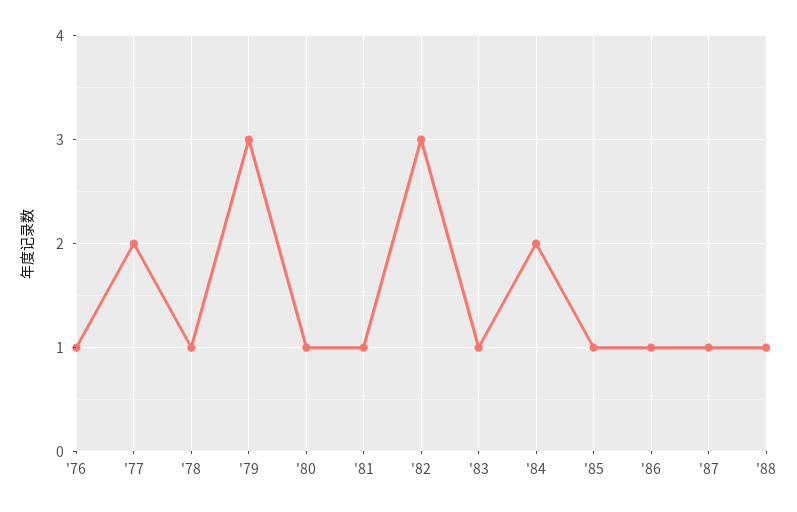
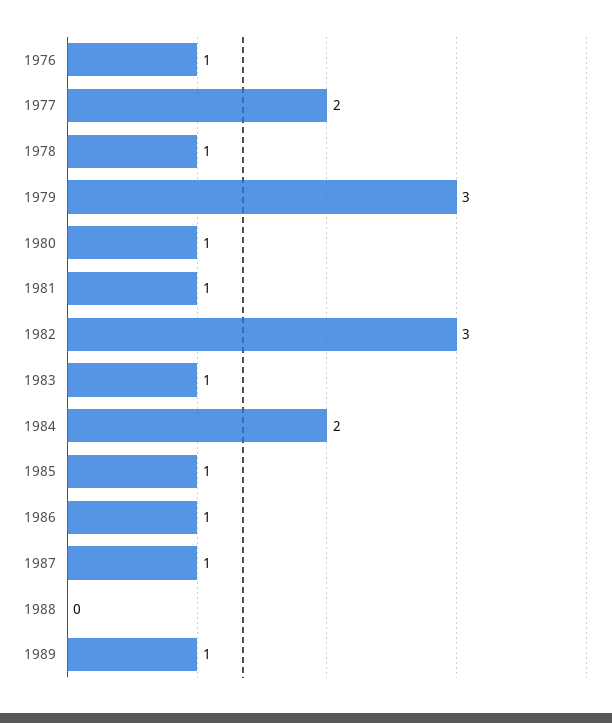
'88: 1 -> 0
1989: none -> 1

